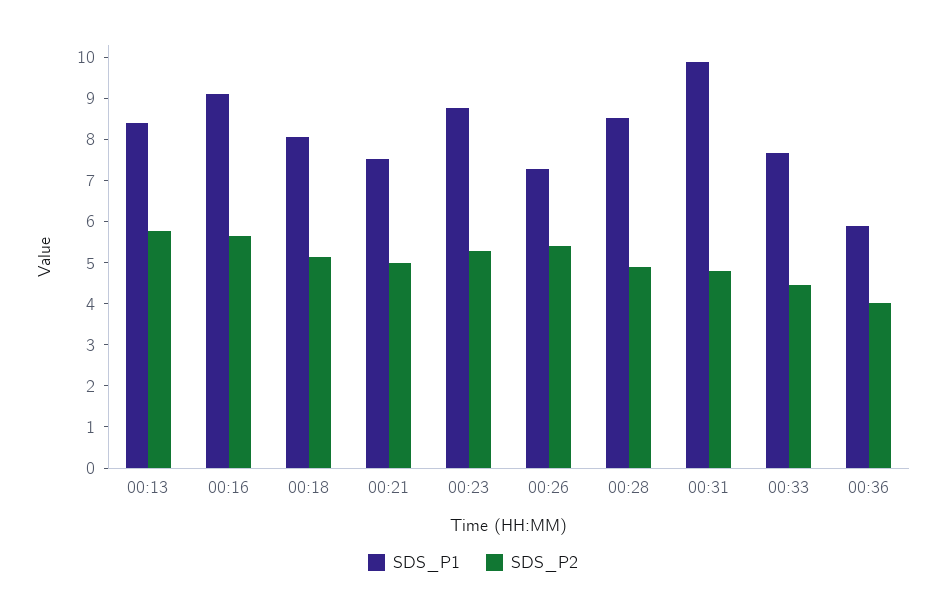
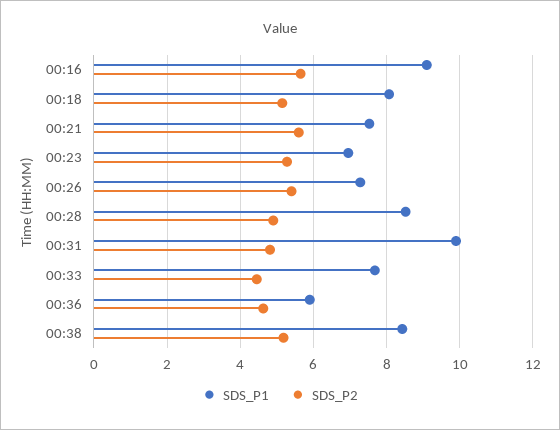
SDS_P1, 00:13: 8.4 -> none
SDS_P2, 00:13: 5.8 -> none
SDS_P2, 00:21: 5 -> 5.6
SDS_P1, 00:23: 8.8 -> 7
SDS_P2, 00:36: 4 -> 4.6
SDS_P1, 00:38: none -> 8.4
SDS_P2, 00:38: none -> 5.2

